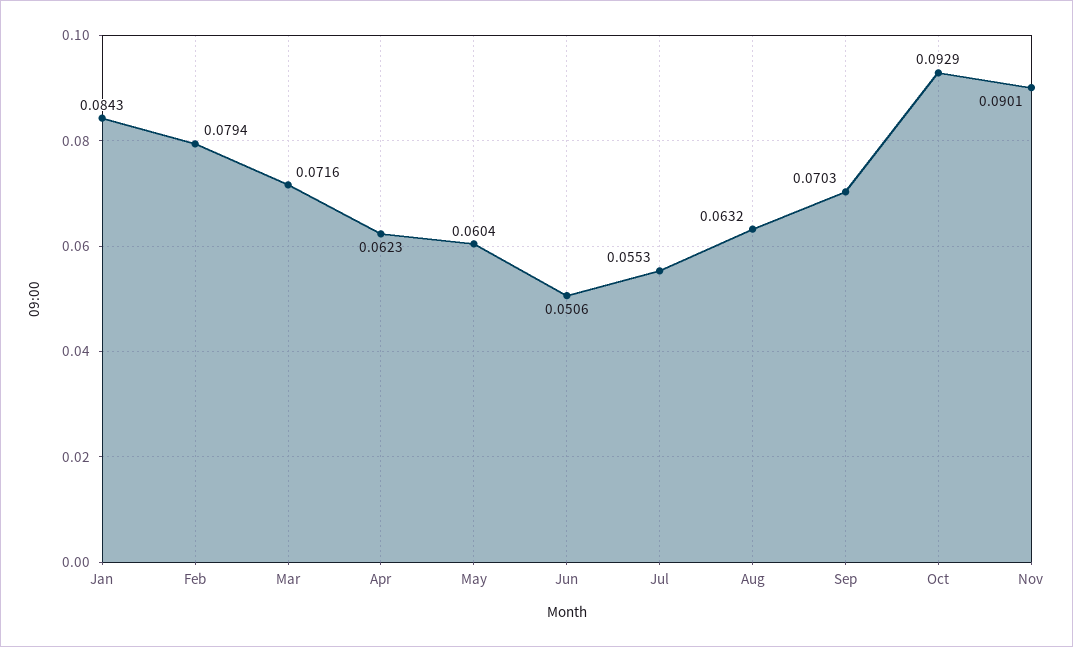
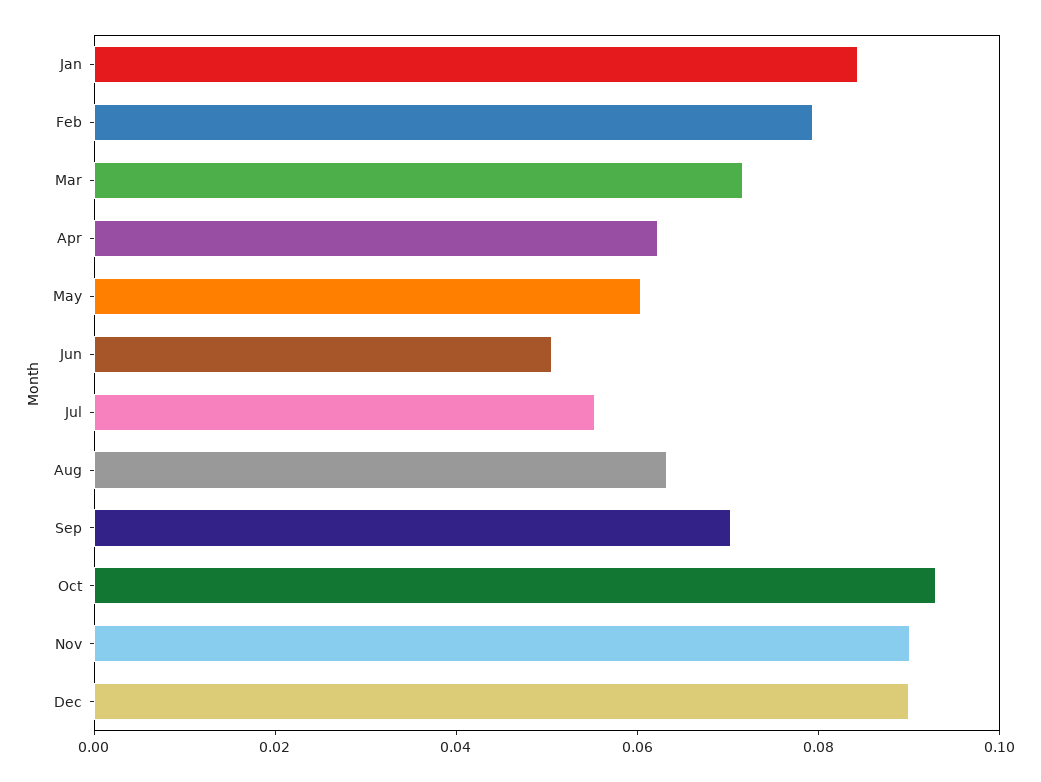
Dec: none -> 0.09

